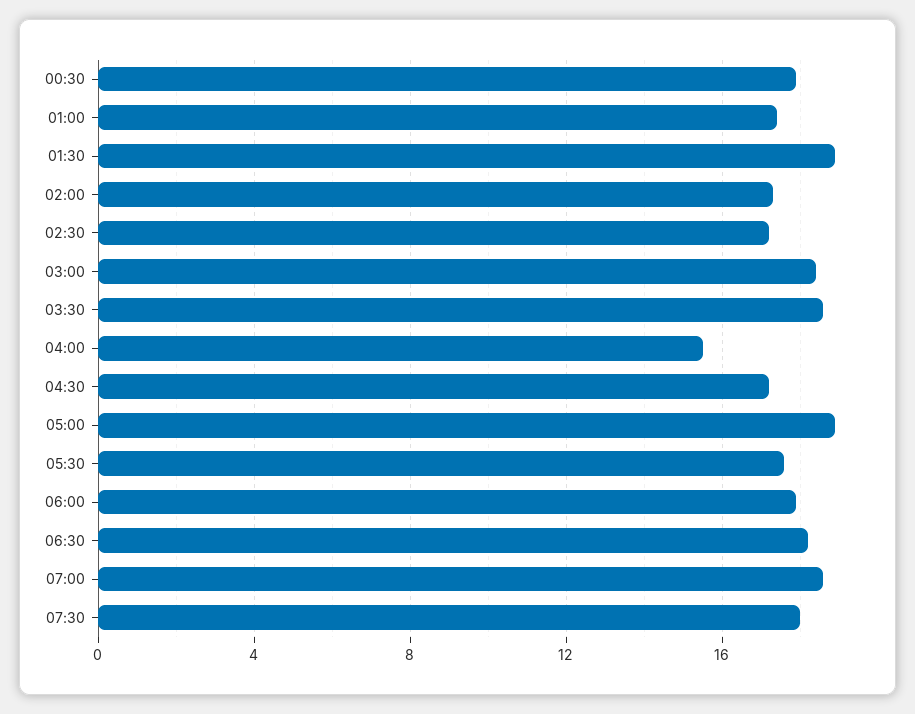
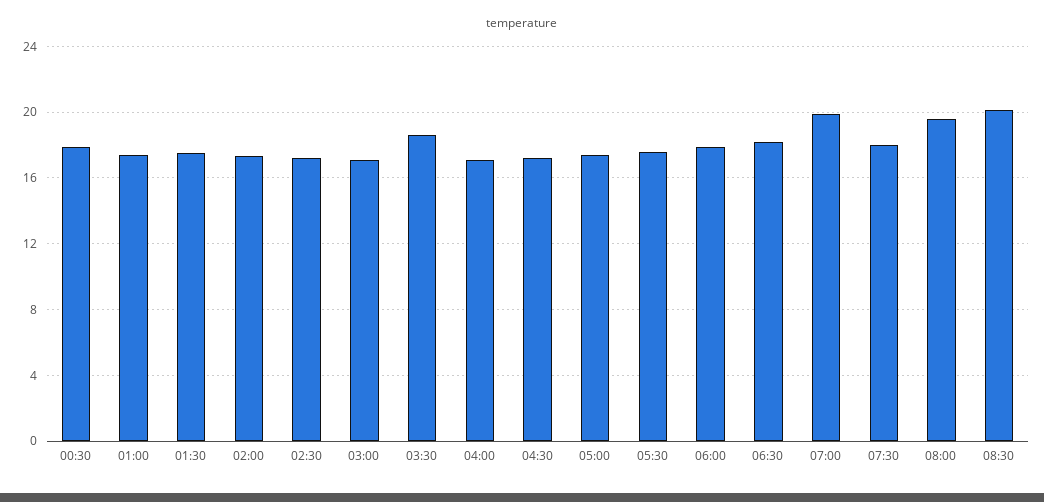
01:30: 19 -> 17.5
03:00: 18.5 -> 17
04:00: 15.5 -> 17
05:00: 19 -> 17.5
07:00: 18.5 -> 20
08:00: none -> 19.5
08:30: none -> 20

